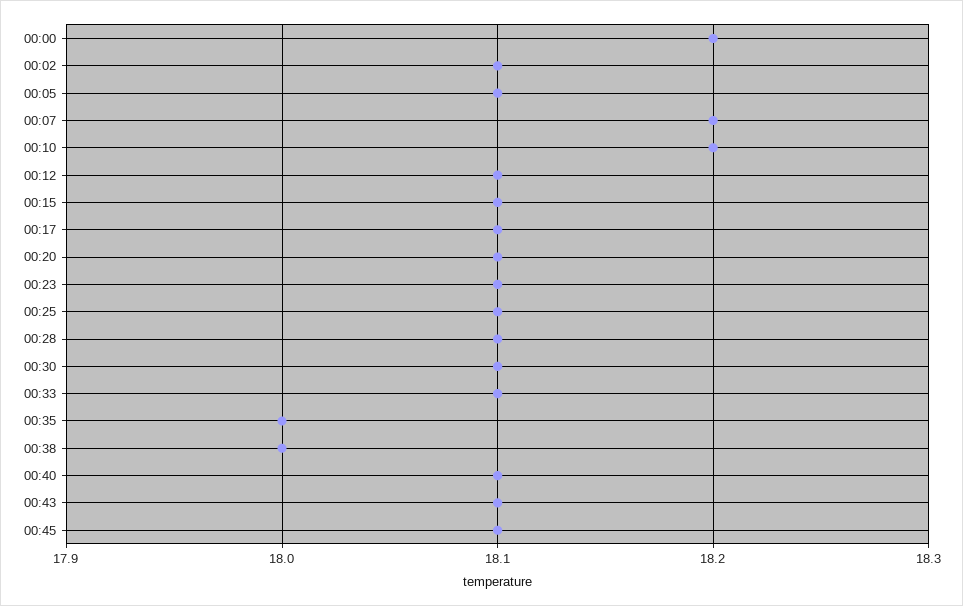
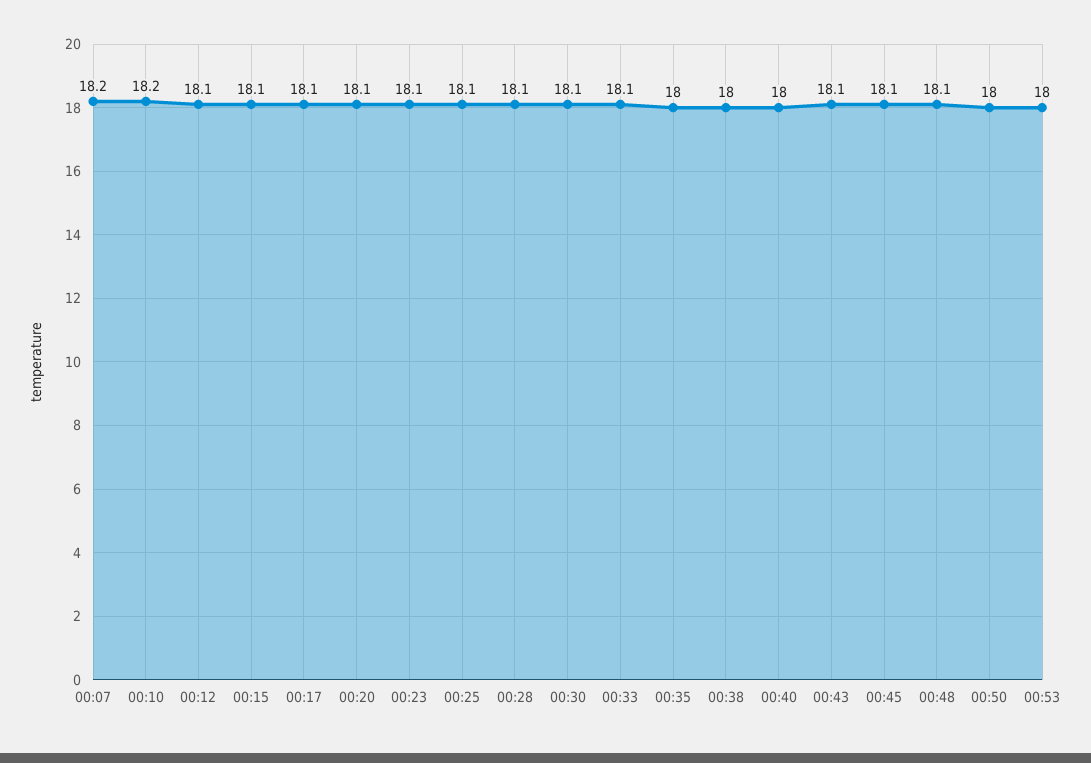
00:00: 18.2 -> none
00:02: 18.1 -> none
00:05: 18.1 -> none
00:40: 18.1 -> 18
00:48: none -> 18.1
00:50: none -> 18
00:53: none -> 18

